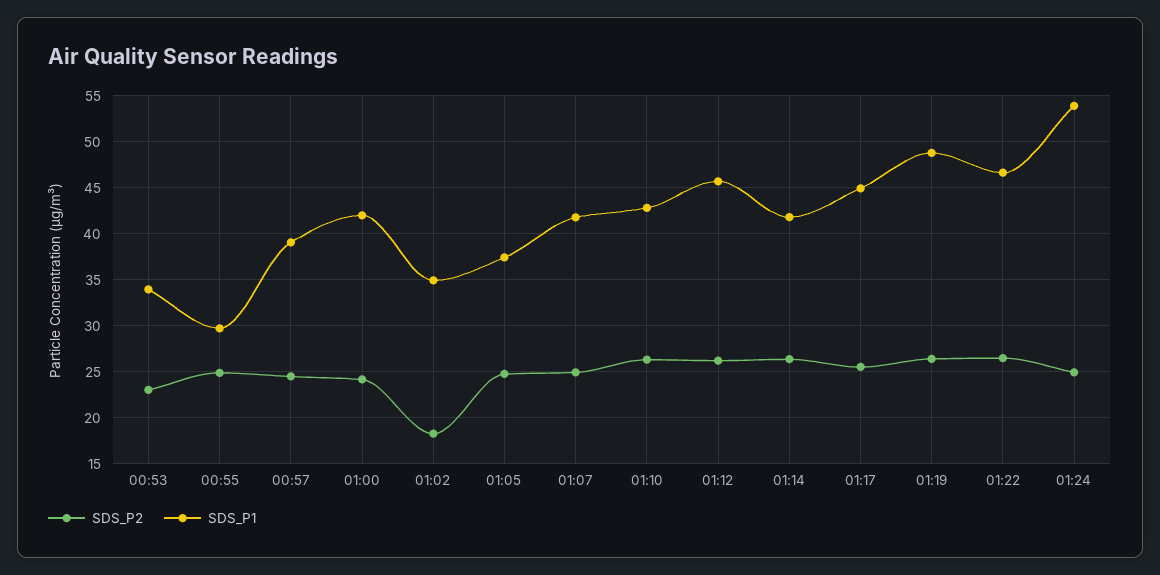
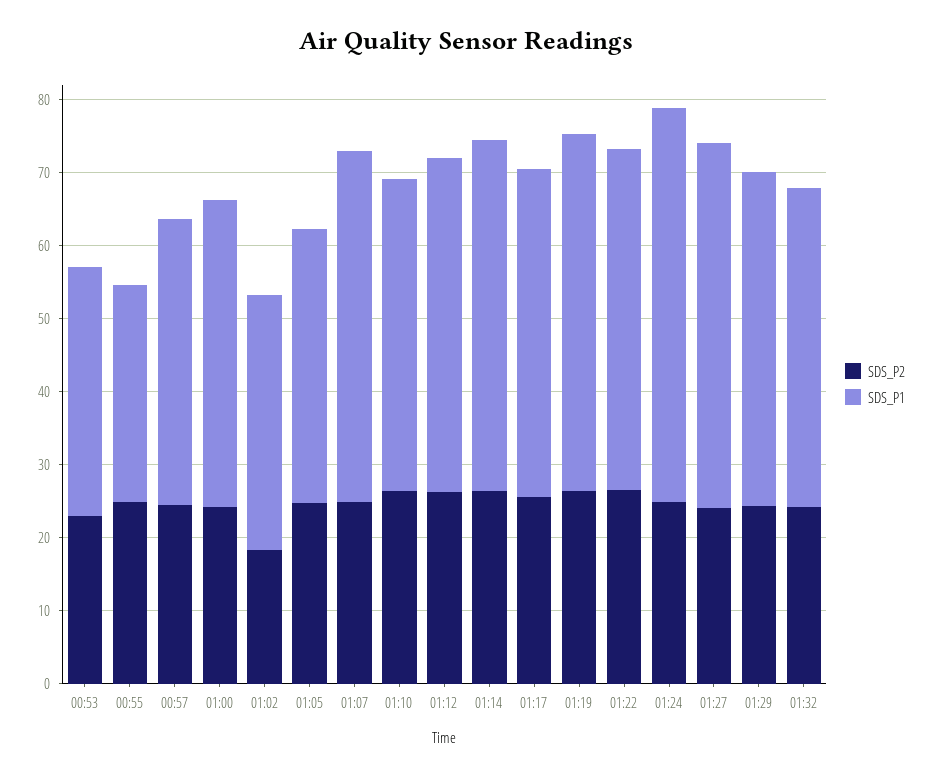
SDS_P1, 01:07: 42 -> 48
SDS_P1, 01:14: 42 -> 48
SDS_P2, 01:27: none -> 24
SDS_P1, 01:27: none -> 50
SDS_P2, 01:29: none -> 24
SDS_P1, 01:29: none -> 46
SDS_P2, 01:32: none -> 24
SDS_P1, 01:32: none -> 44

